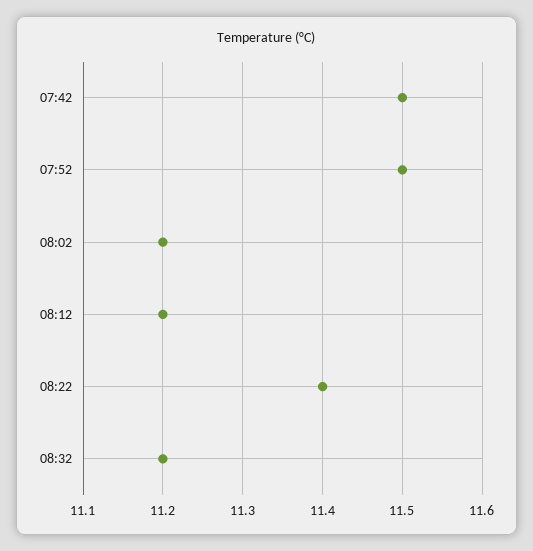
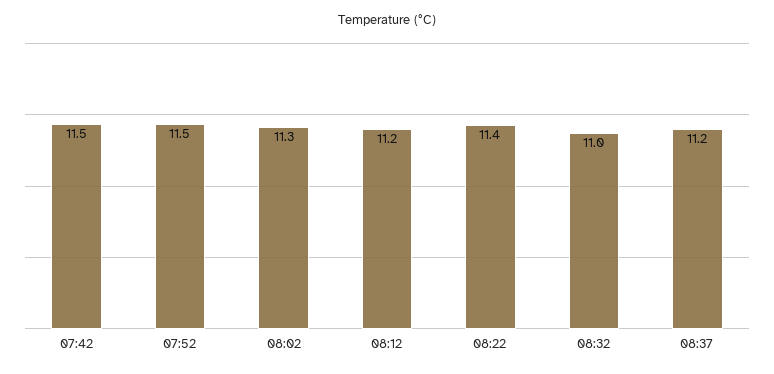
08:02: 11.2 -> 11.3
08:32: 11.2 -> 11
08:37: none -> 11.2

